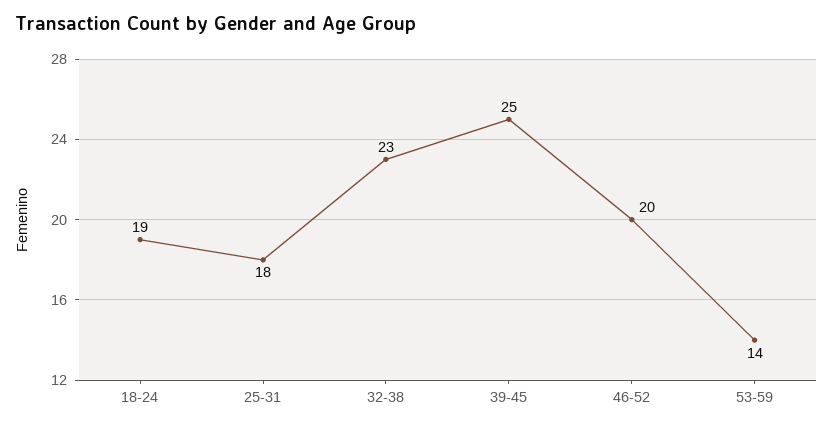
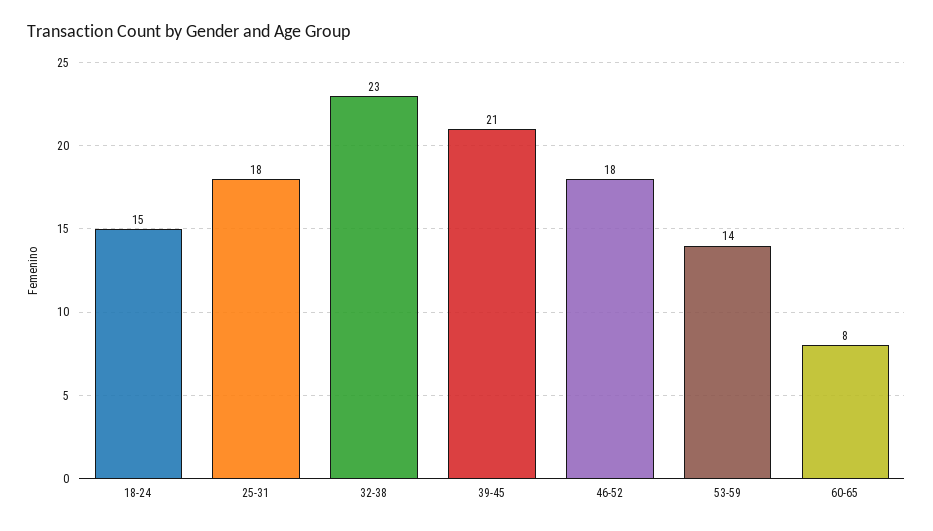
18-24: 19 -> 15
39-45: 25 -> 21
46-52: 20 -> 18
60-65: none -> 8

